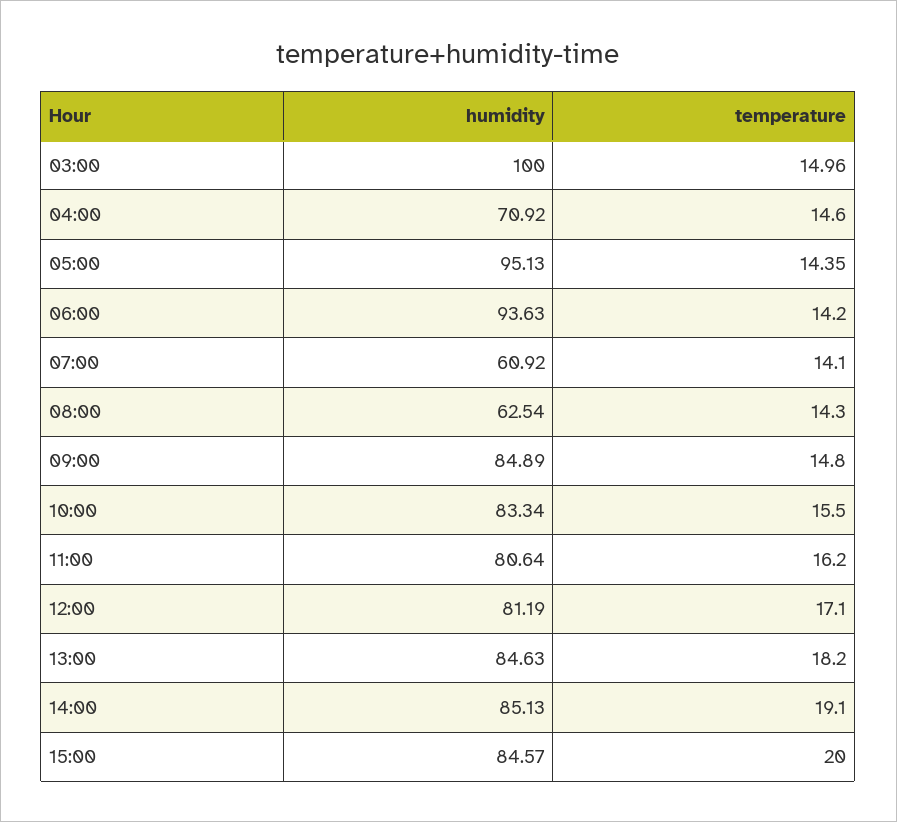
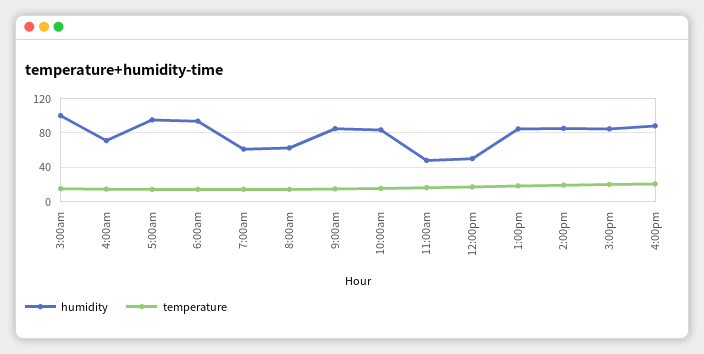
humidity, 11:00: 80.64 -> 50
humidity, 12:00: 81.19 -> 50
humidity, 4:00pm: none -> 90
temperature, 4:00pm: none -> 20

